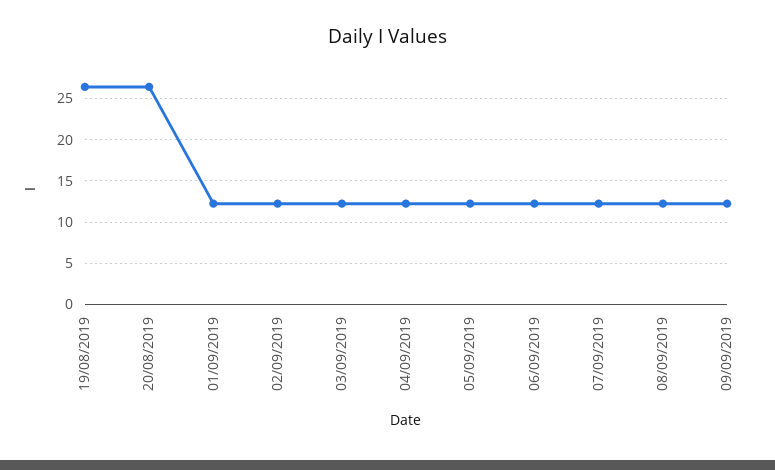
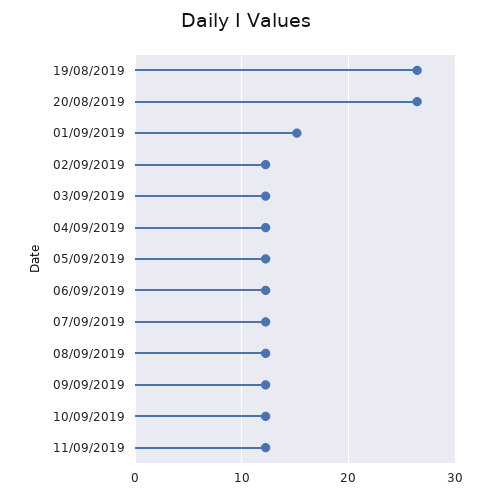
01/09/2019: 12 -> 15
10/09/2019: none -> 12
11/09/2019: none -> 12

